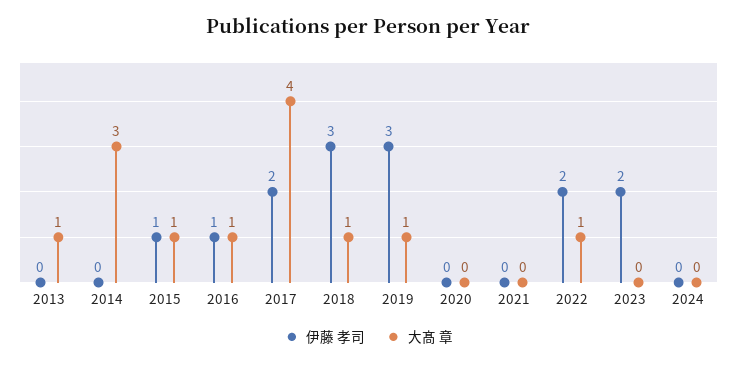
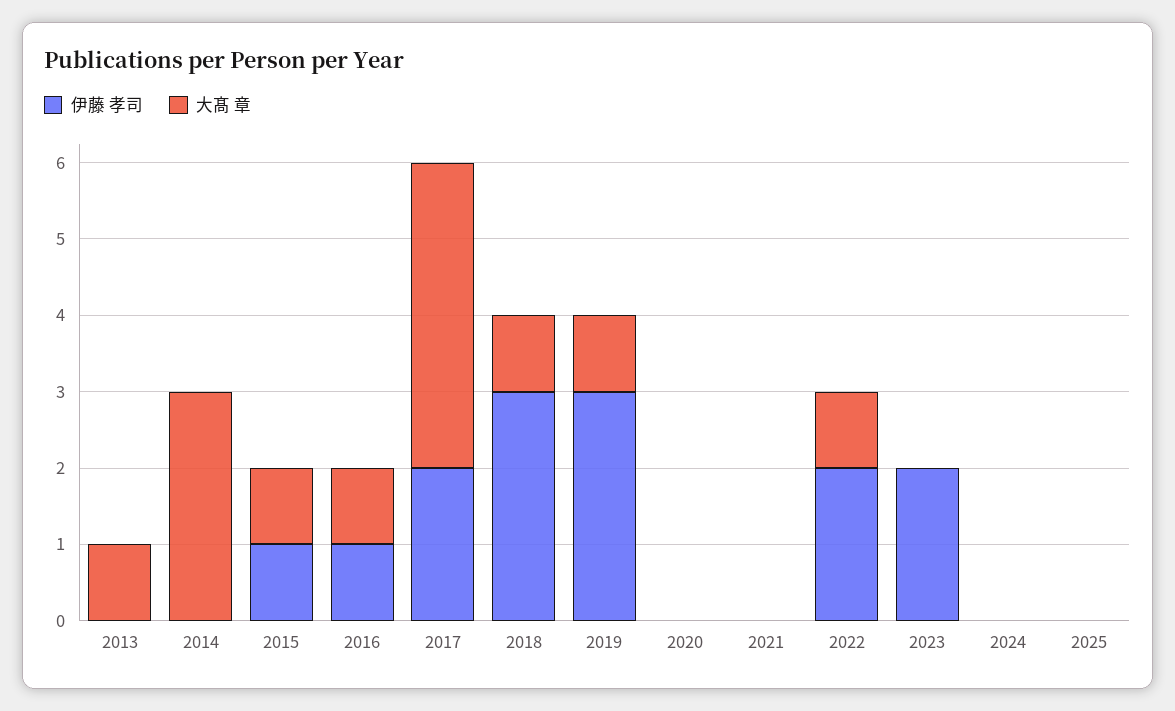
伊藤 孝司, 2025: none -> 0
大髙 章, 2025: none -> 0

